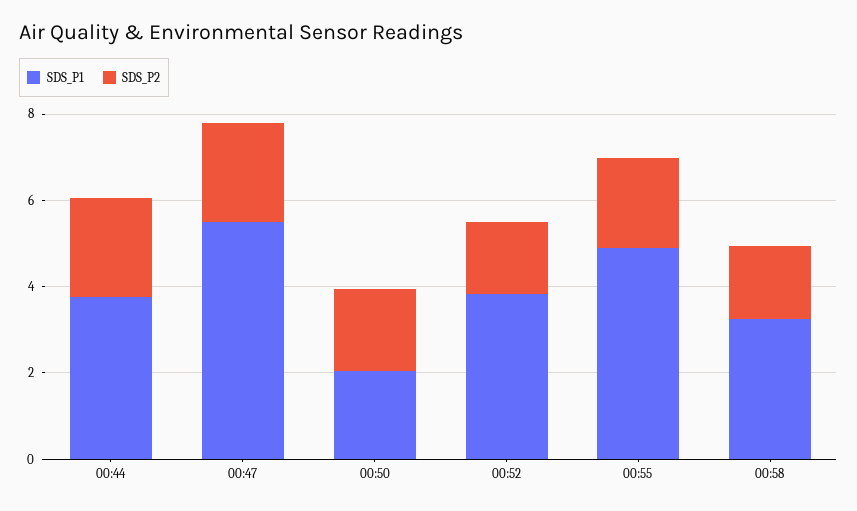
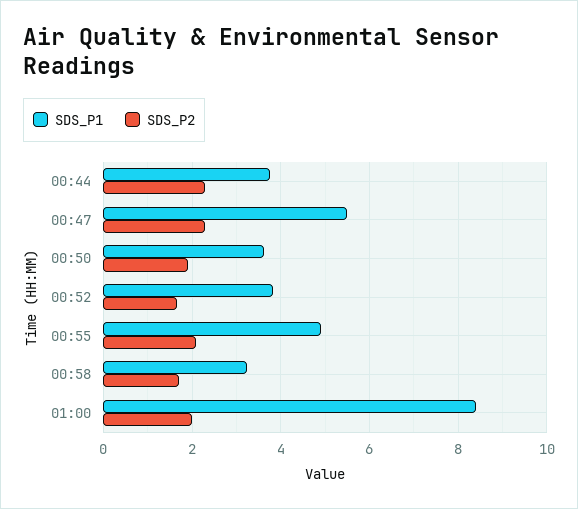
SDS_P1, 00:50: 2 -> 3.6
SDS_P1, 01:00: none -> 8.4
SDS_P2, 01:00: none -> 2

